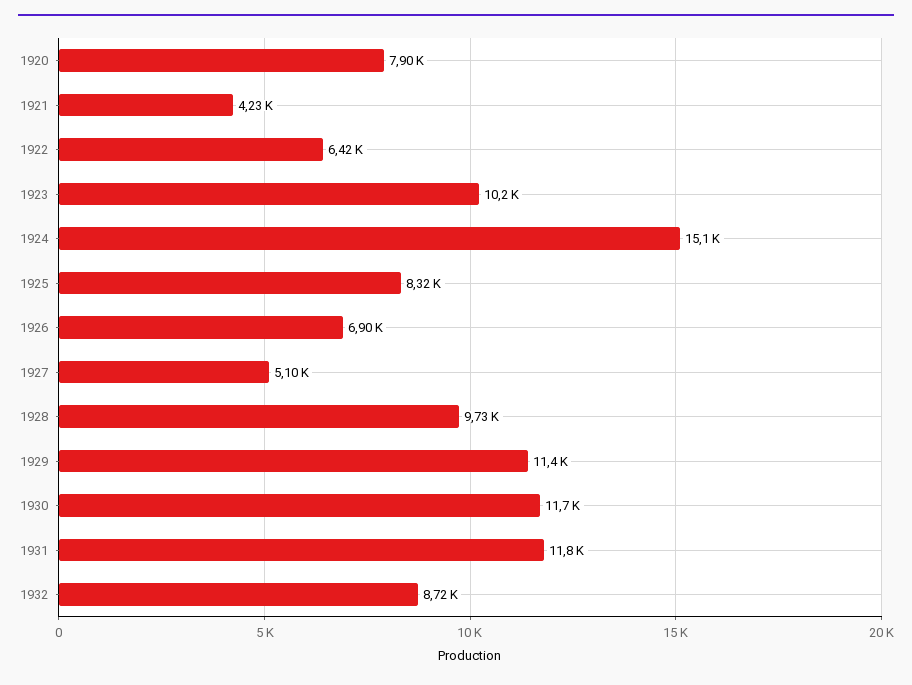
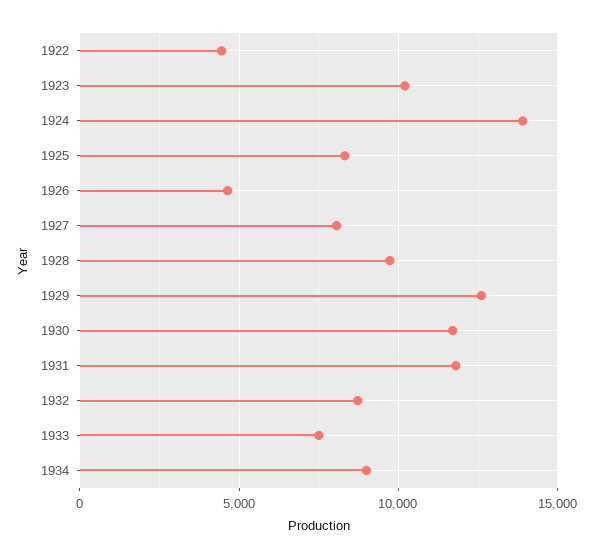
1920: 7900 -> none
1921: 4230 -> none
1922: 6420 -> 4500
1924: 15100 -> 14000
1926: 6900 -> 4500
1927: 5100 -> 8000
1929: 11400 -> 12500
1933: none -> 7500
1934: none -> 9000

